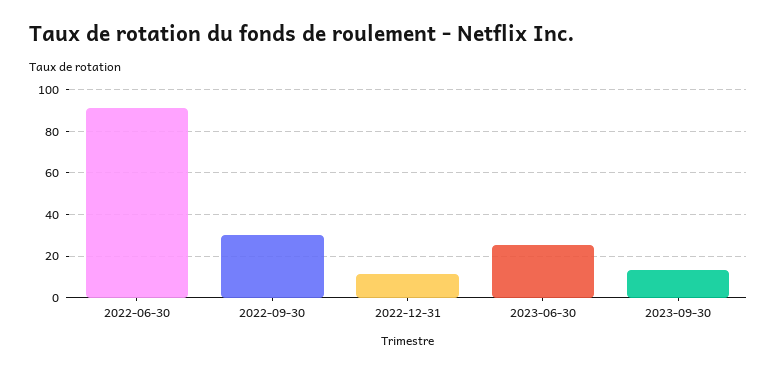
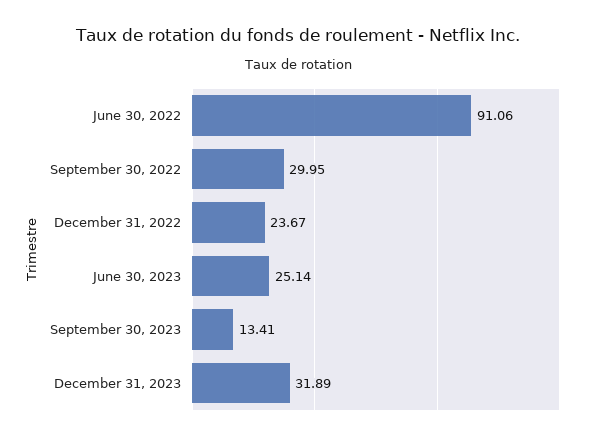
2022-12-31: 10 -> 23.67
December 31, 2023: none -> 31.89

